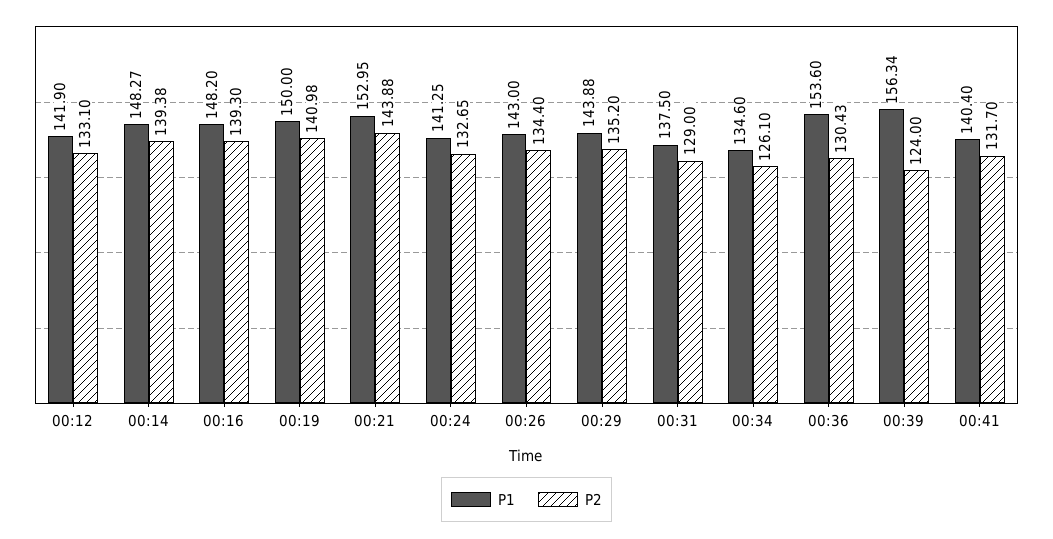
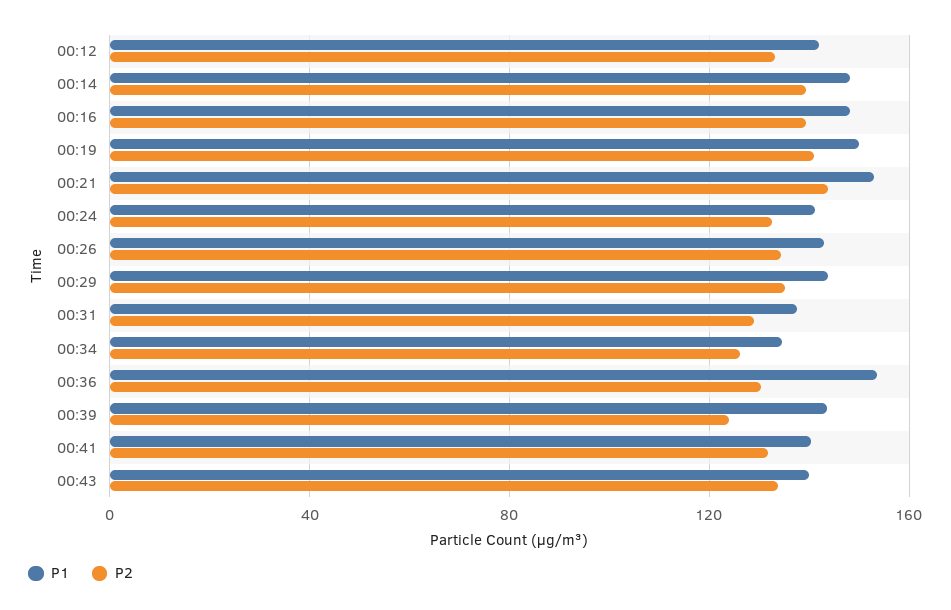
P1, 00:39: 156.34 -> 145
P1, 00:43: none -> 140
P2, 00:43: none -> 135

